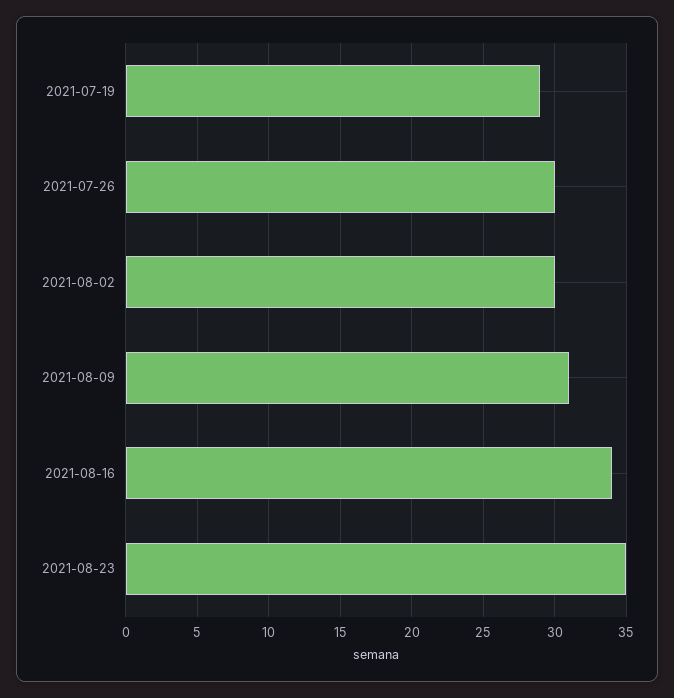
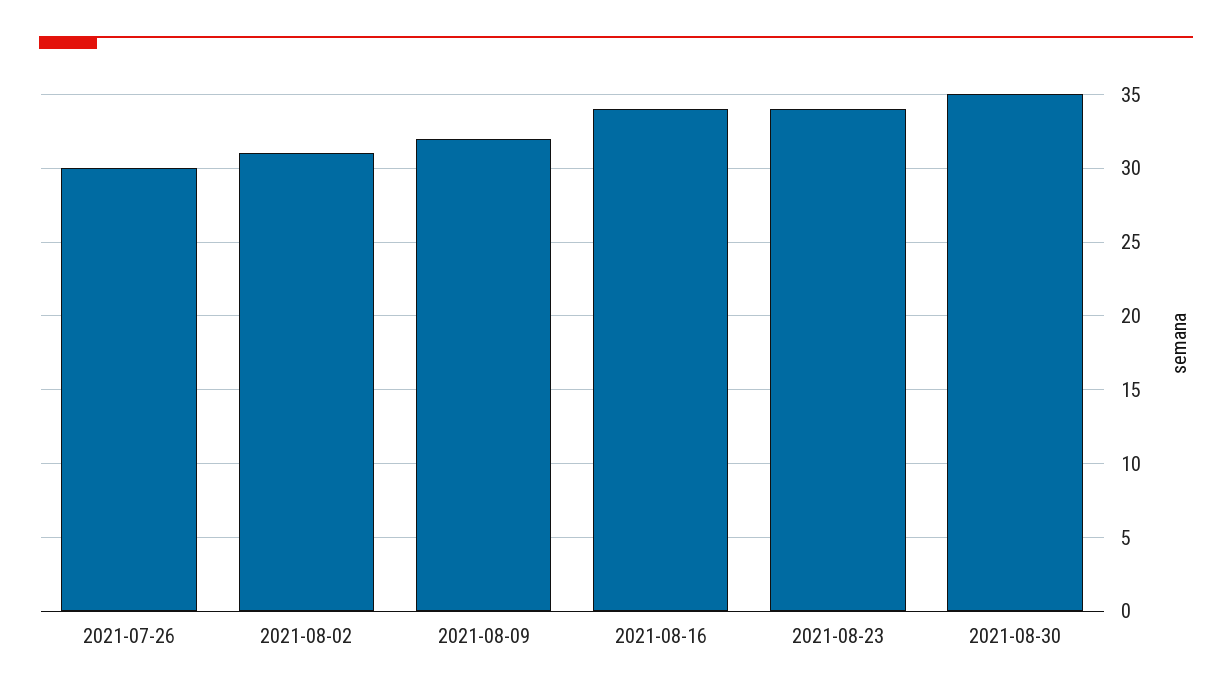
2021-07-19: 29 -> none
2021-08-02: 30 -> 31
2021-08-09: 31 -> 32
2021-08-23: 35 -> 34
2021-08-30: none -> 35

